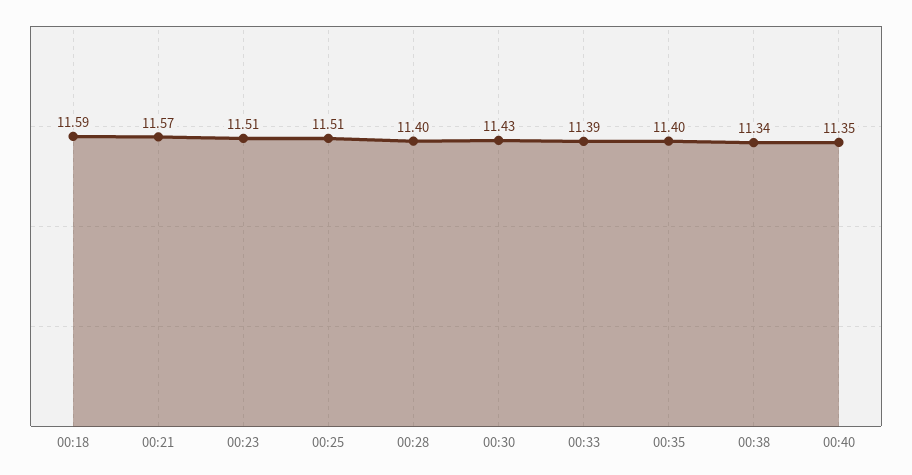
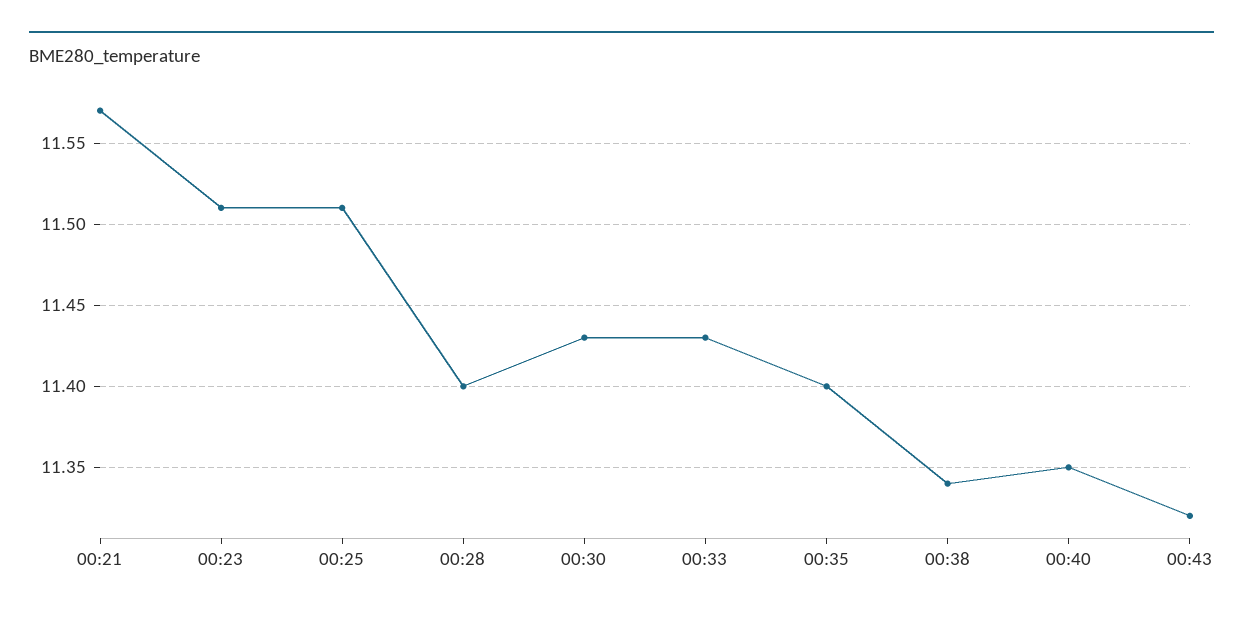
00:18: 11.59 -> none
00:33: 11.39 -> 11.43
00:43: none -> 11.32

